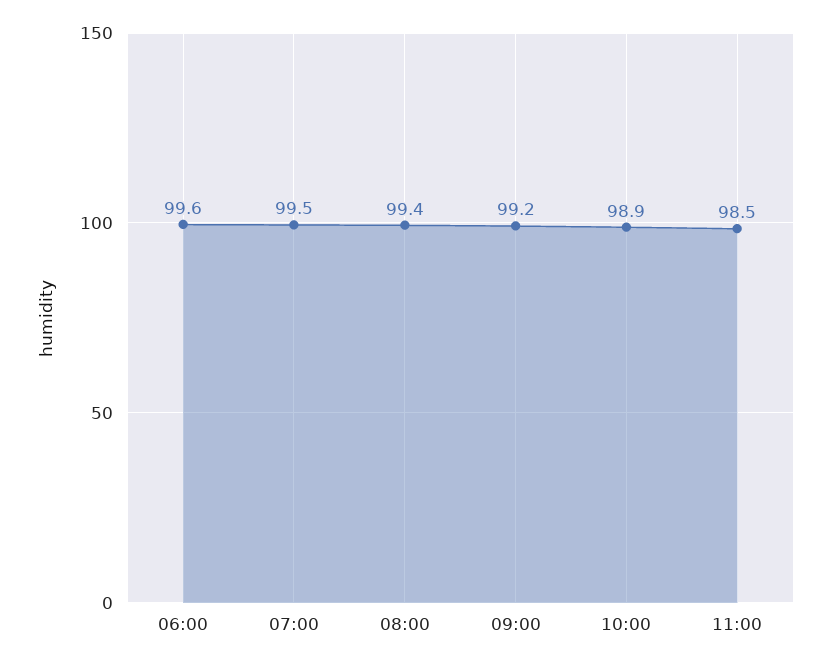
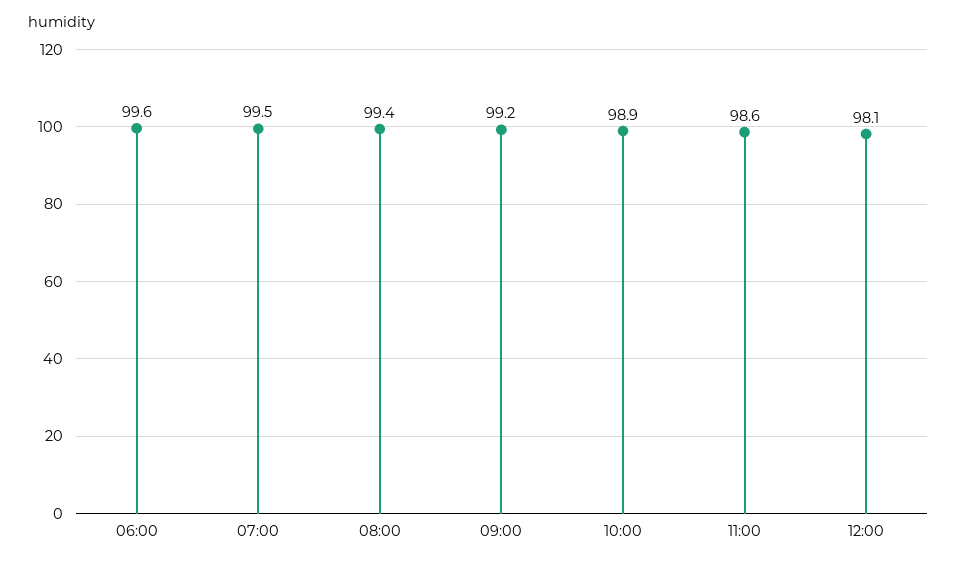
11:00: 98.5 -> 98.6
12:00: none -> 98.1

